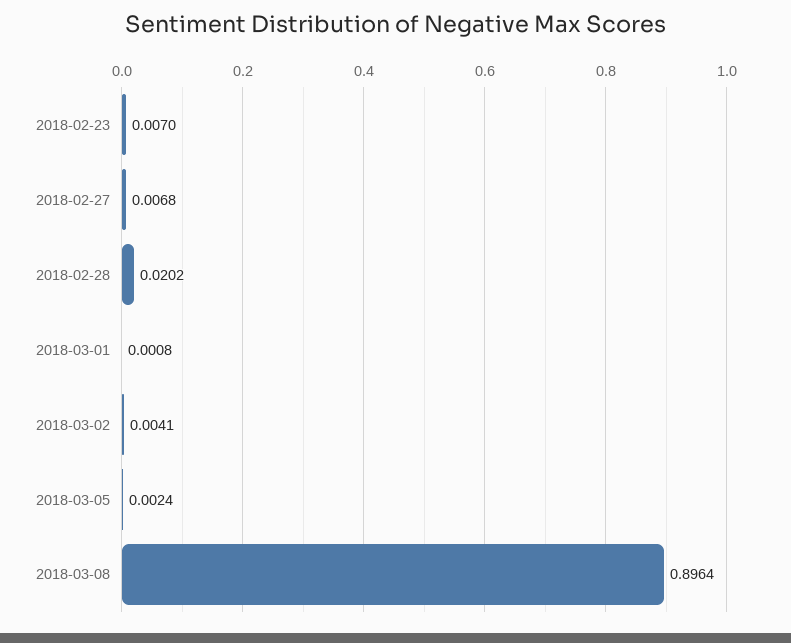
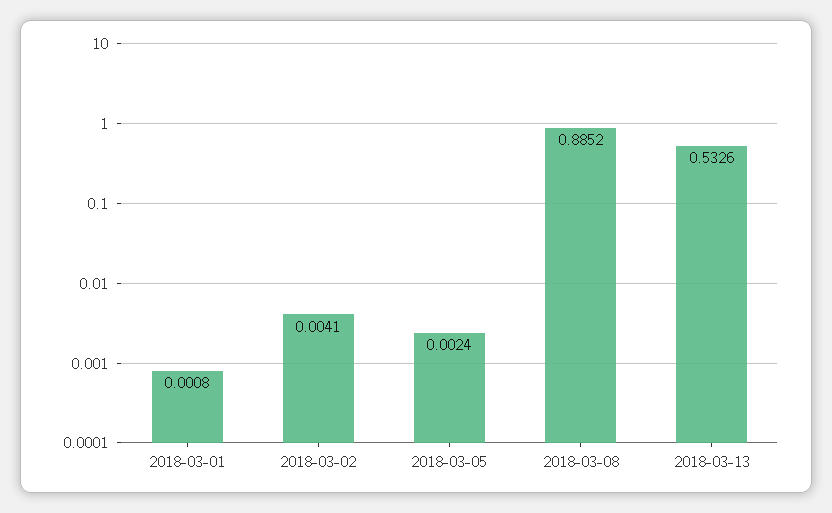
2018-02-23: 0.007 -> none
2018-02-27: 0.0068 -> none
2018-02-28: 0.0202 -> none
2018-03-08: 0.8964 -> 0.8852
2018-03-13: none -> 0.5326

